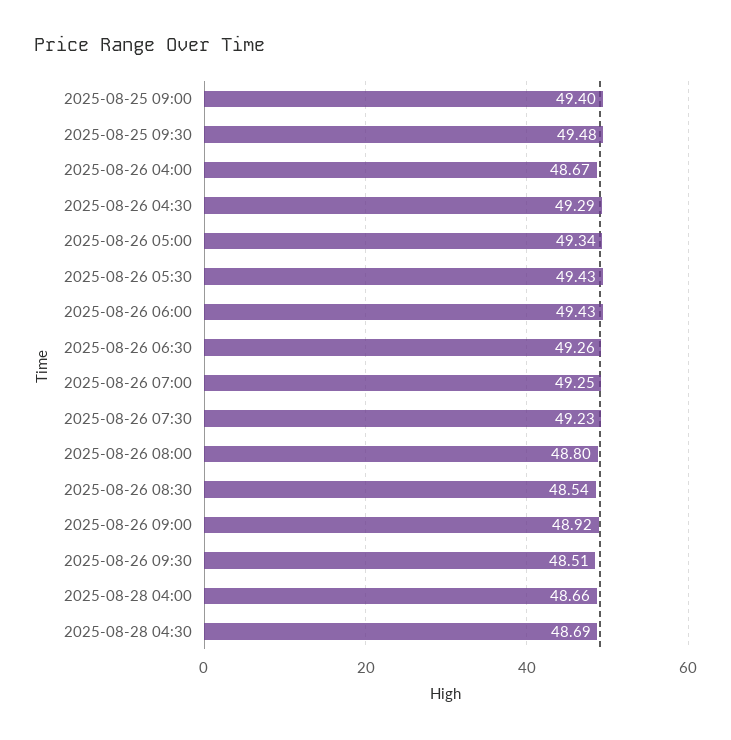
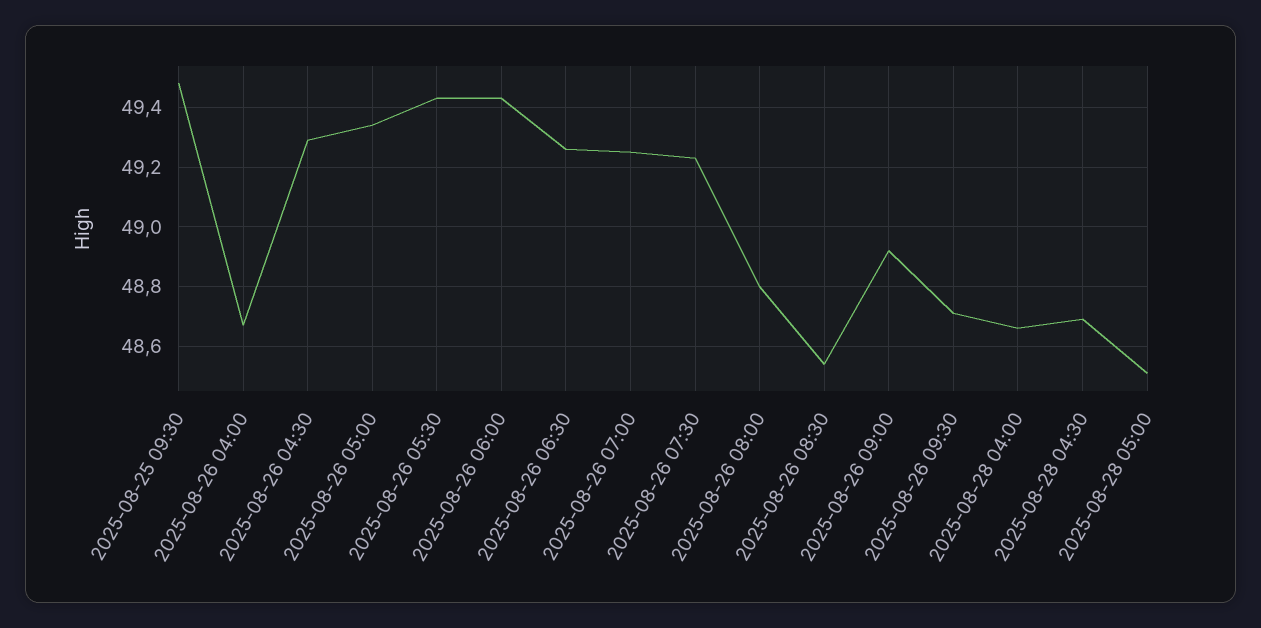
2025-08-25 09:00: 49.4 -> none
2025-08-26 09:30: 48.51 -> 48.7
2025-08-28 05:00: none -> 48.5

